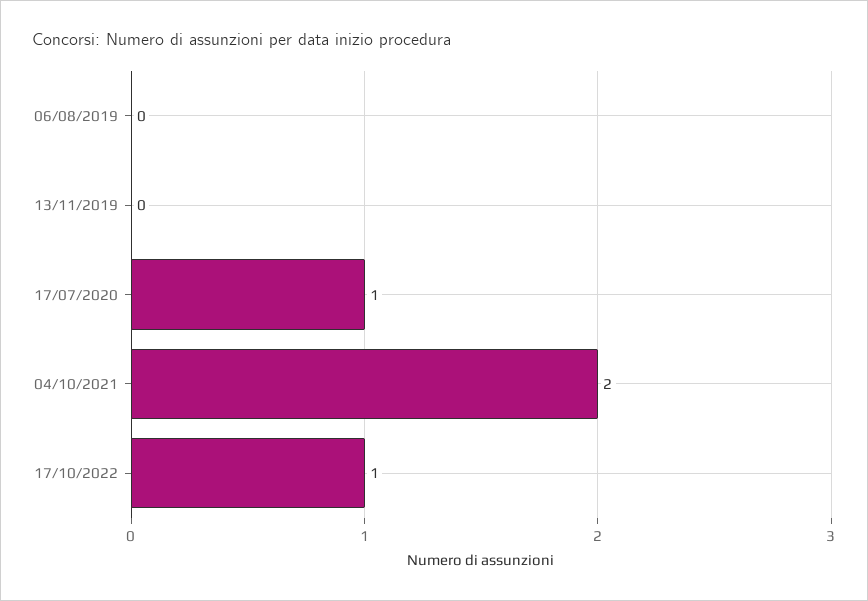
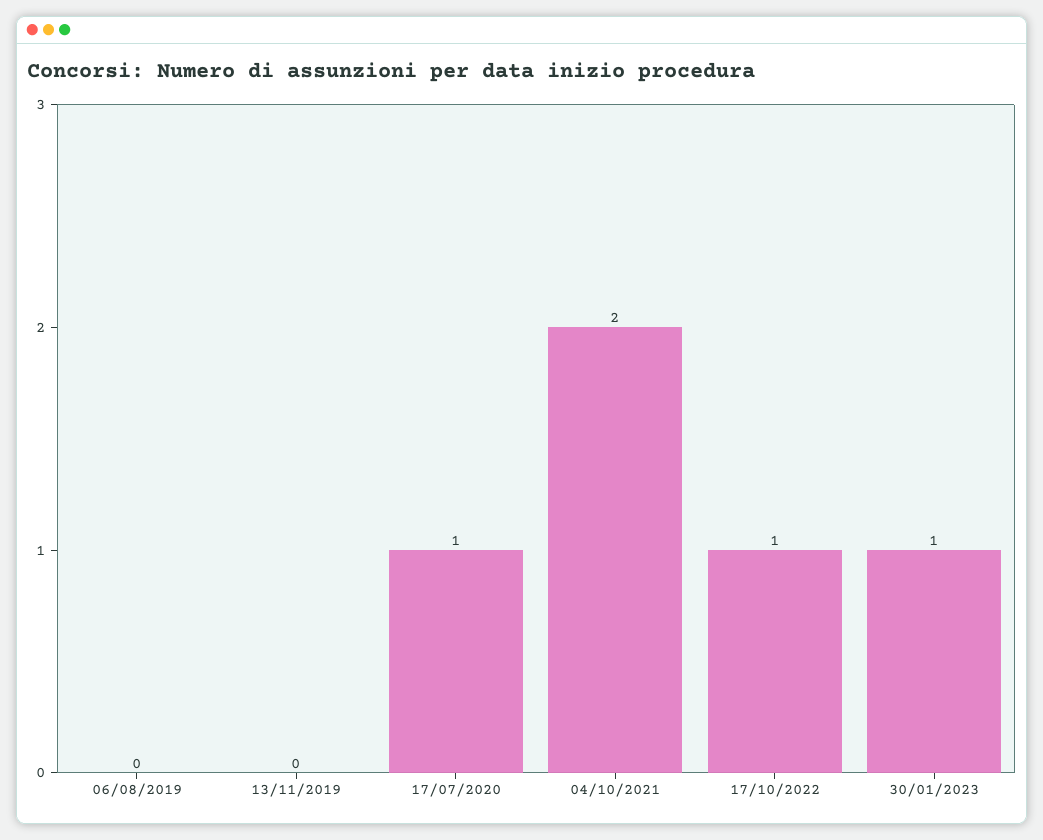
30/01/2023: none -> 1

